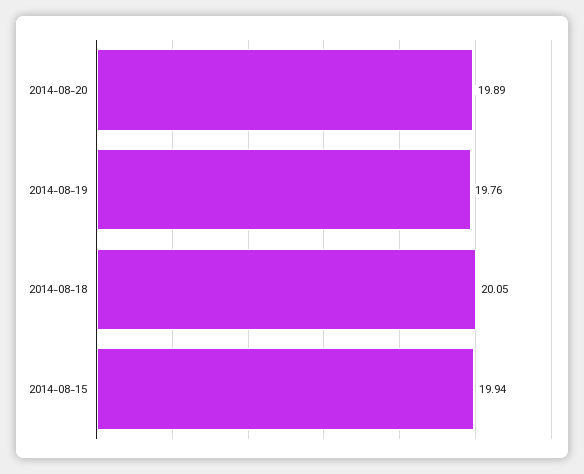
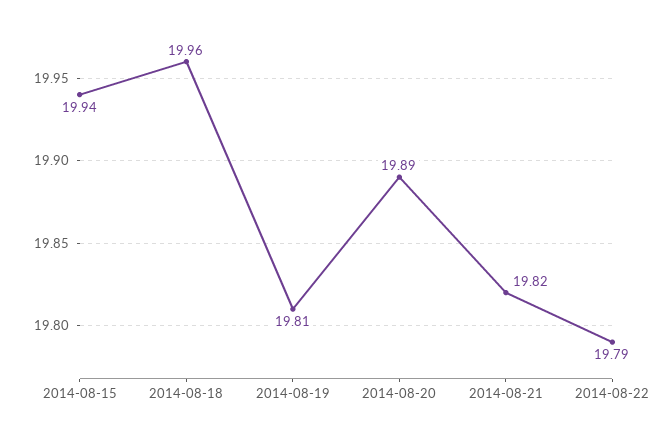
2014-08-19: 19.76 -> 19.81
2014-08-18: 20.05 -> 19.96
2014-08-21: none -> 19.82
2014-08-22: none -> 19.79

